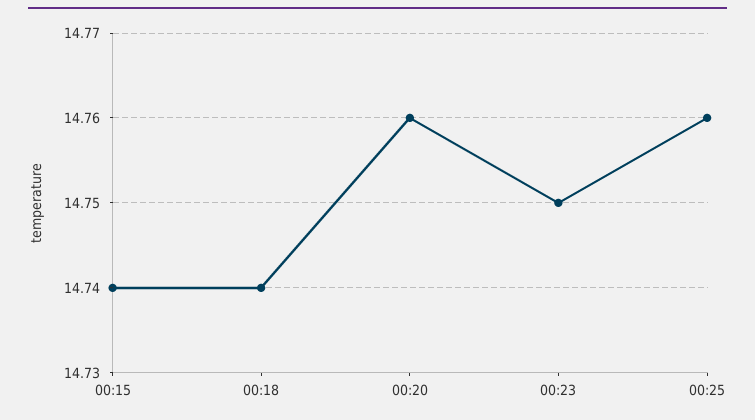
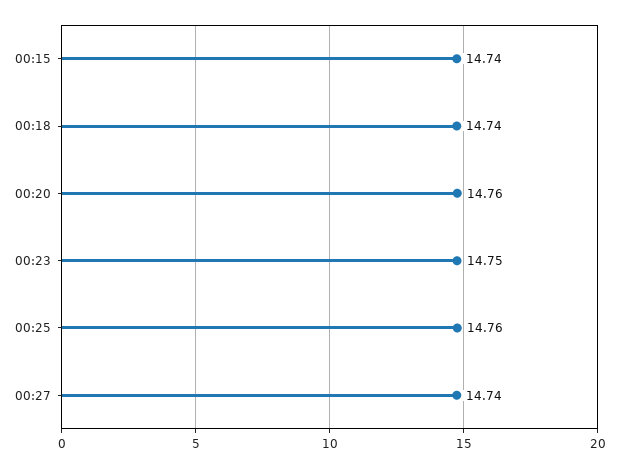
00:27: none -> 14.74

